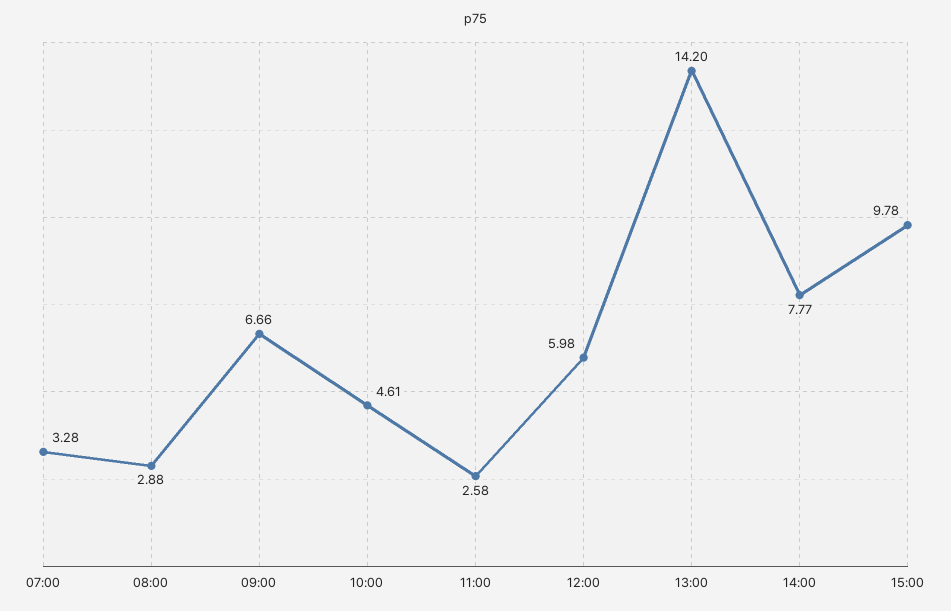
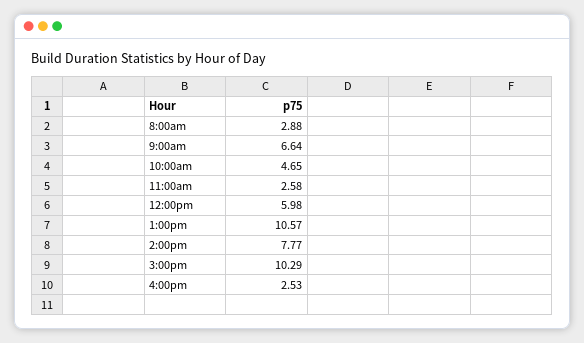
07:00: 3.28 -> none
09:00: 6.66 -> 6.64
10:00: 4.61 -> 4.65
13:00: 14.2 -> 10.57
15:00: 9.78 -> 10.29
4:00pm: none -> 2.53

